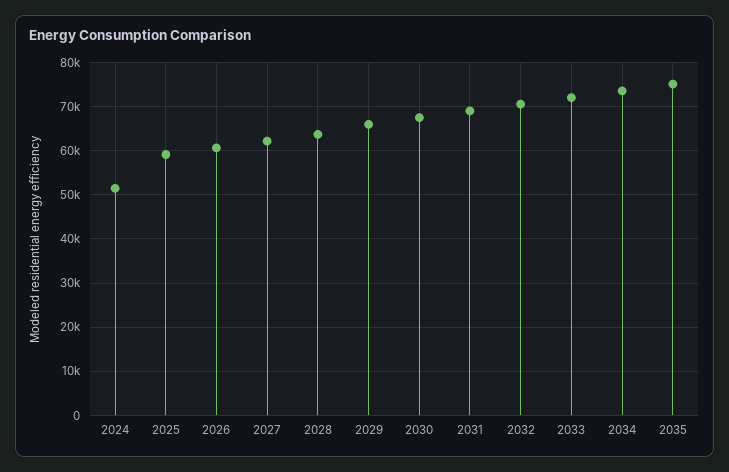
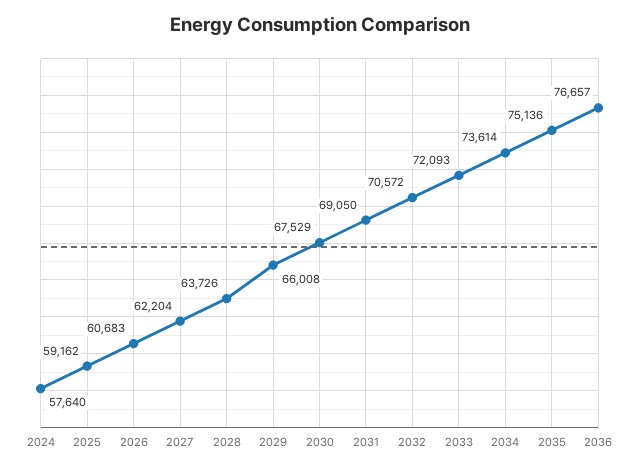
2024: 52000 -> 57640
2036: none -> 76657

